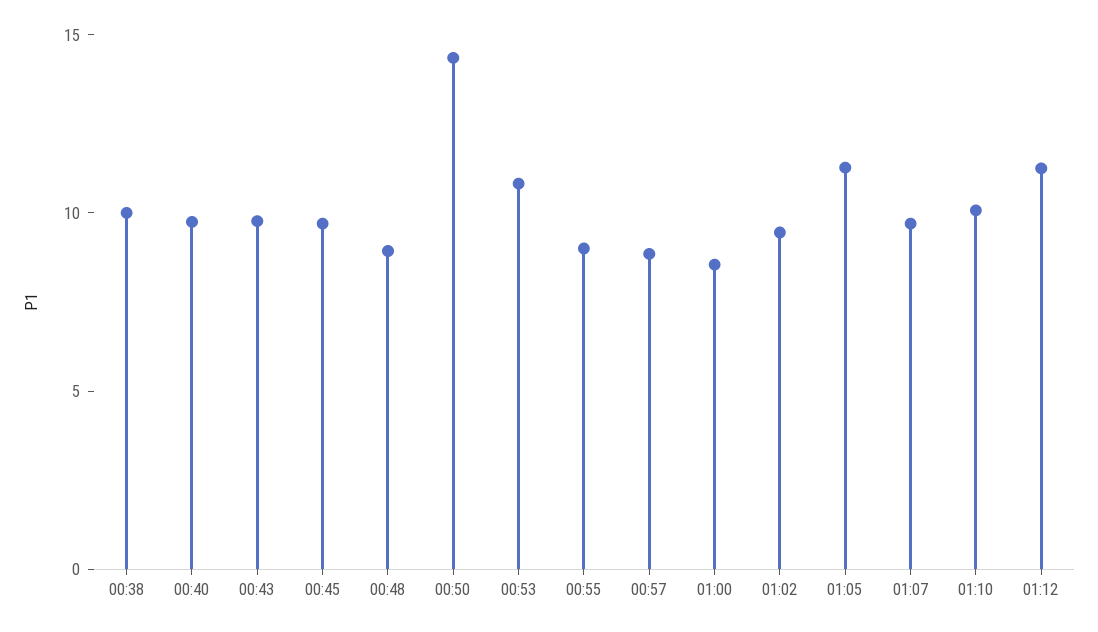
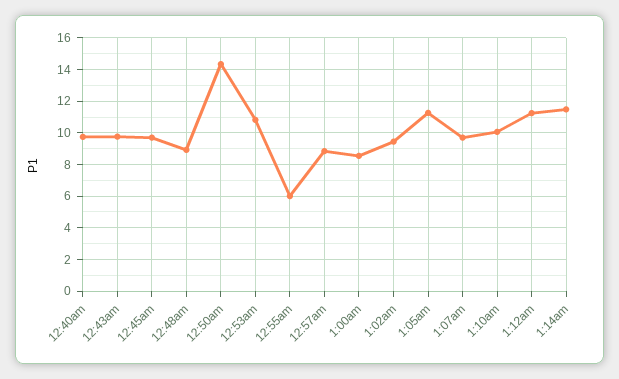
00:38: 10 -> none
00:55: 9 -> 6
1:14am: none -> 11.5

